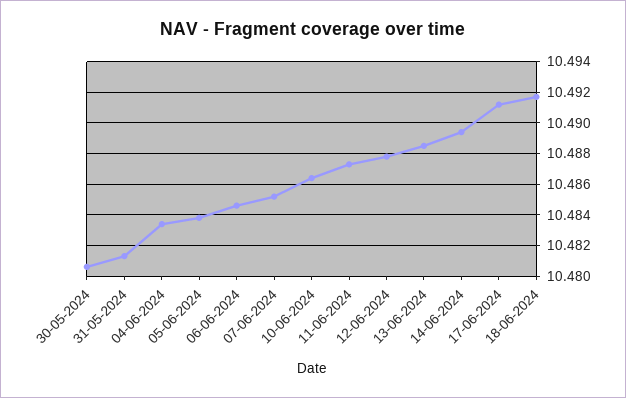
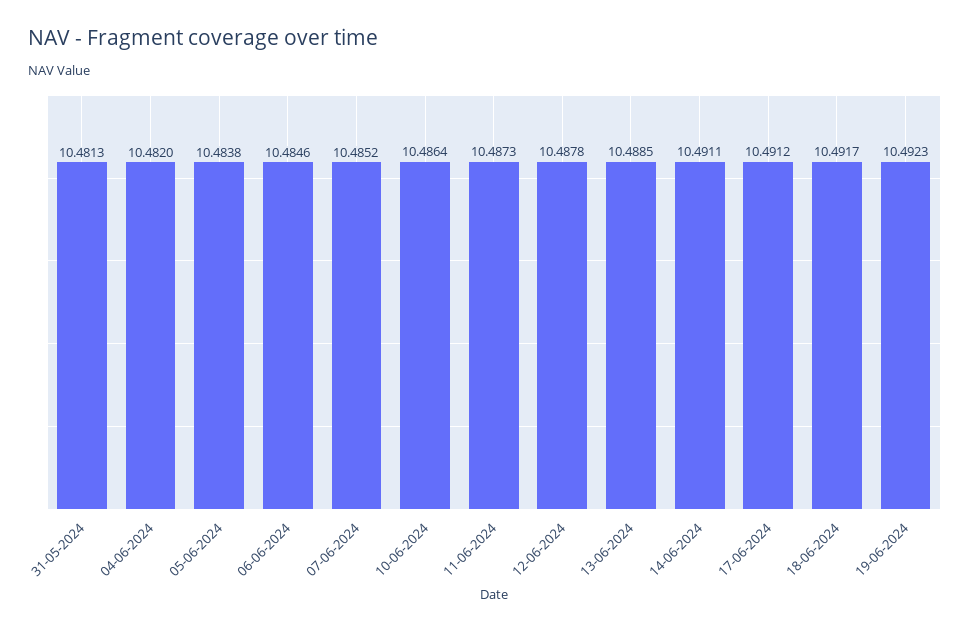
30-05-2024: 10.4805 -> none
04-06-2024: 10.4835 -> 10.482
14-06-2024: 10.4895 -> 10.4911
19-06-2024: none -> 10.4923

